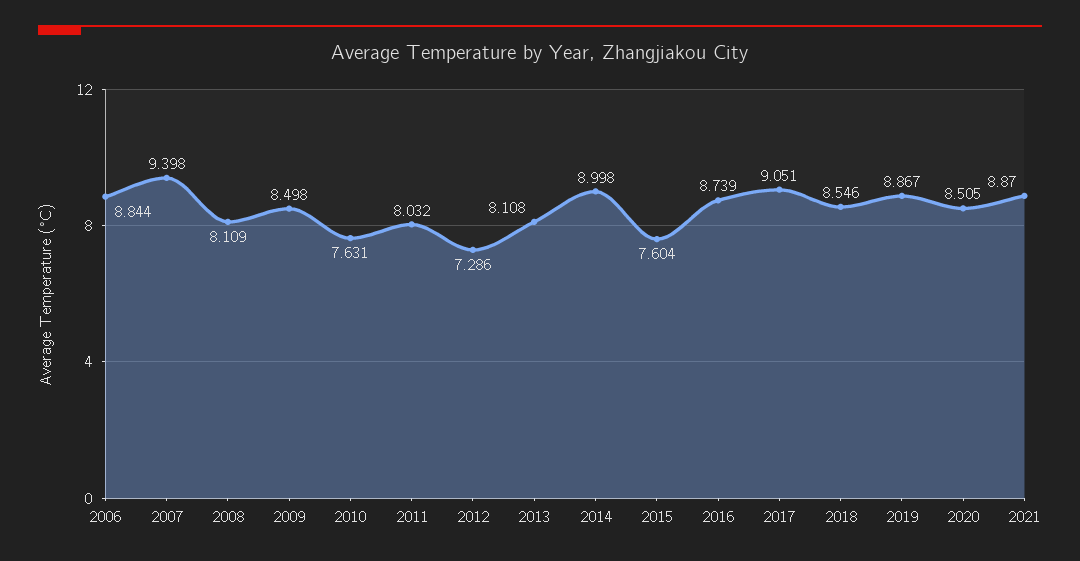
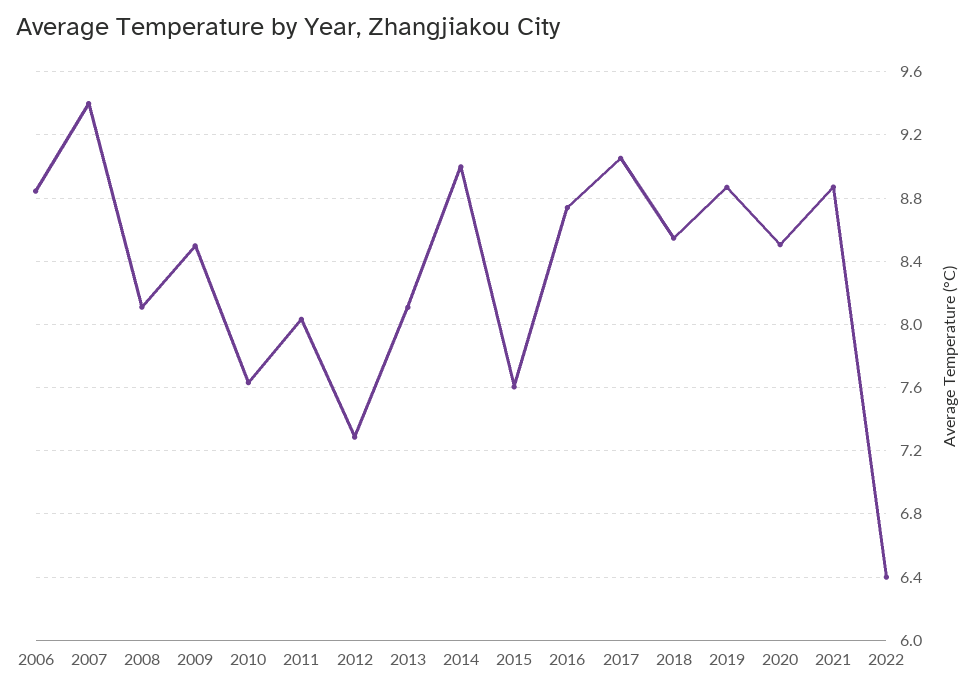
2022: none -> 6.4

